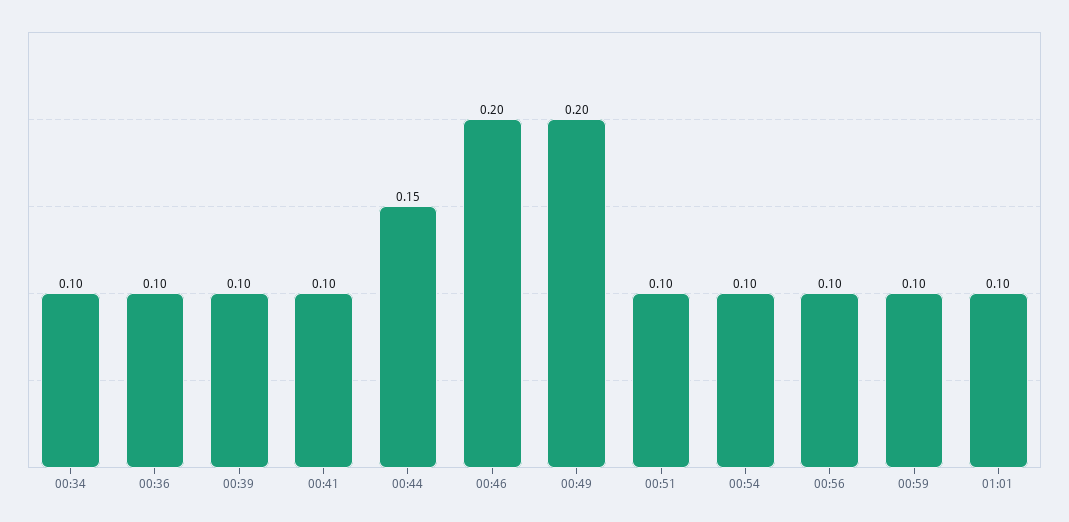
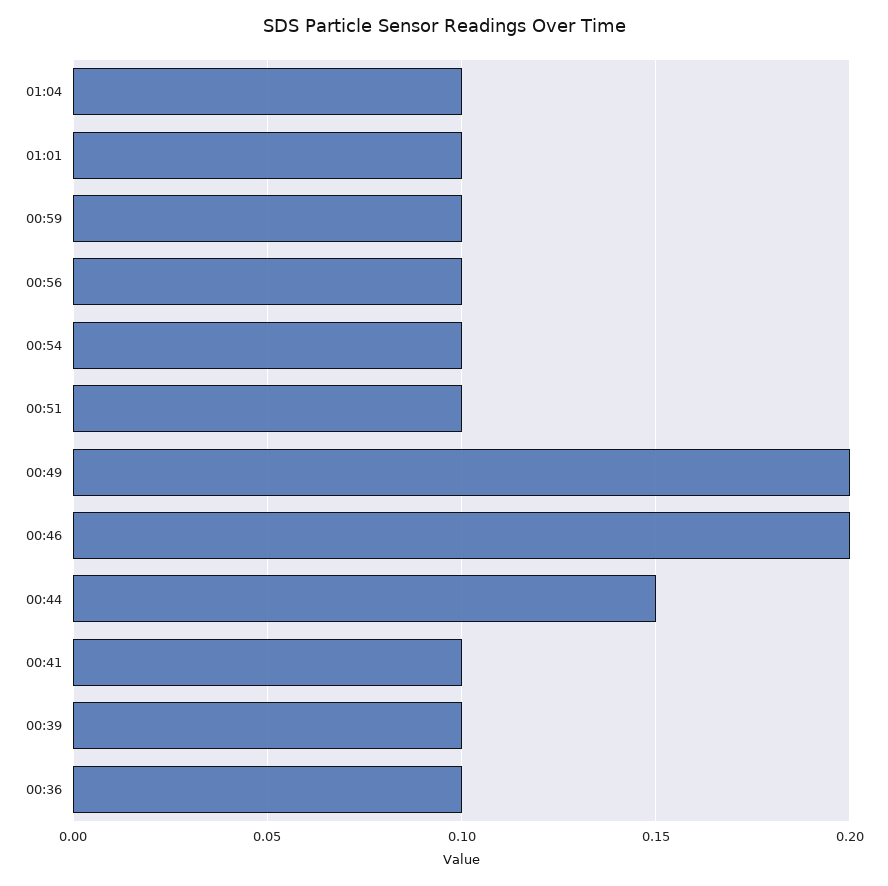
00:34: 0.1 -> none
01:04: none -> 0.1

